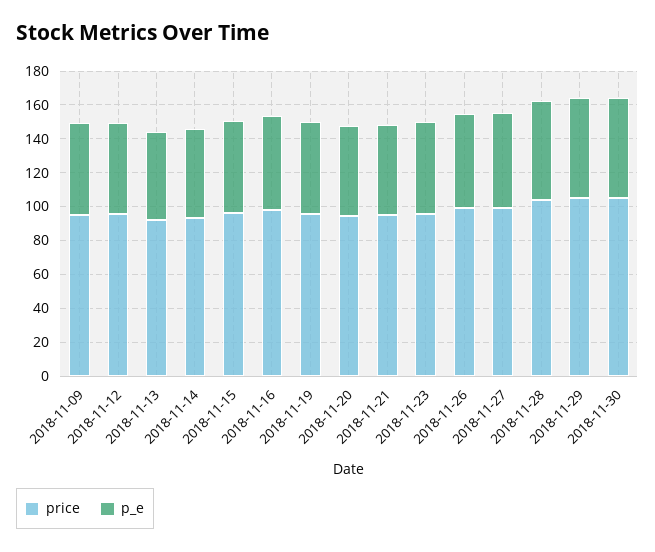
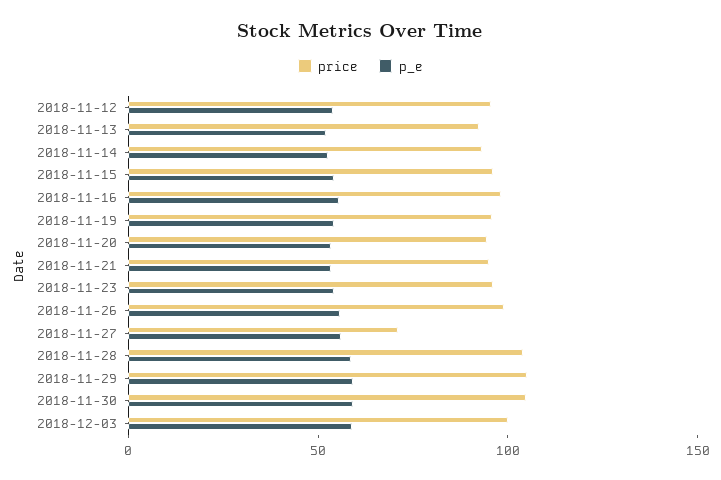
price, 2018-11-09: 95 -> none
p_e, 2018-11-09: 55 -> none
price, 2018-11-27: 100 -> 70
price, 2018-12-03: none -> 100
p_e, 2018-12-03: none -> 60

